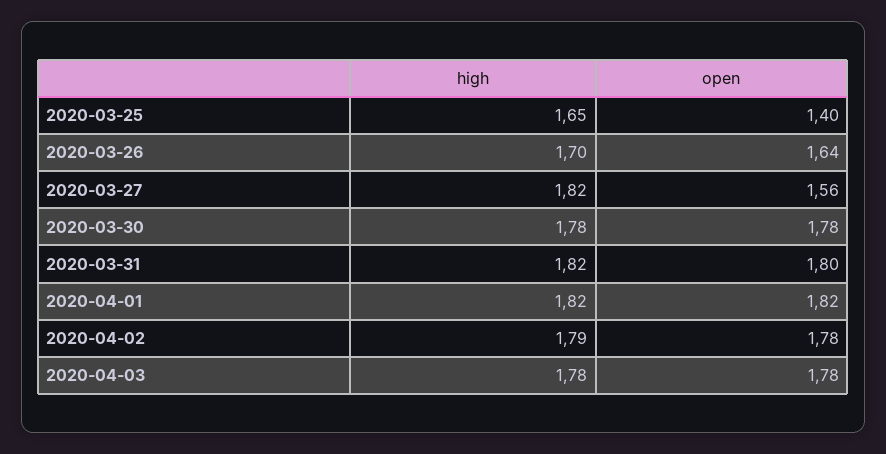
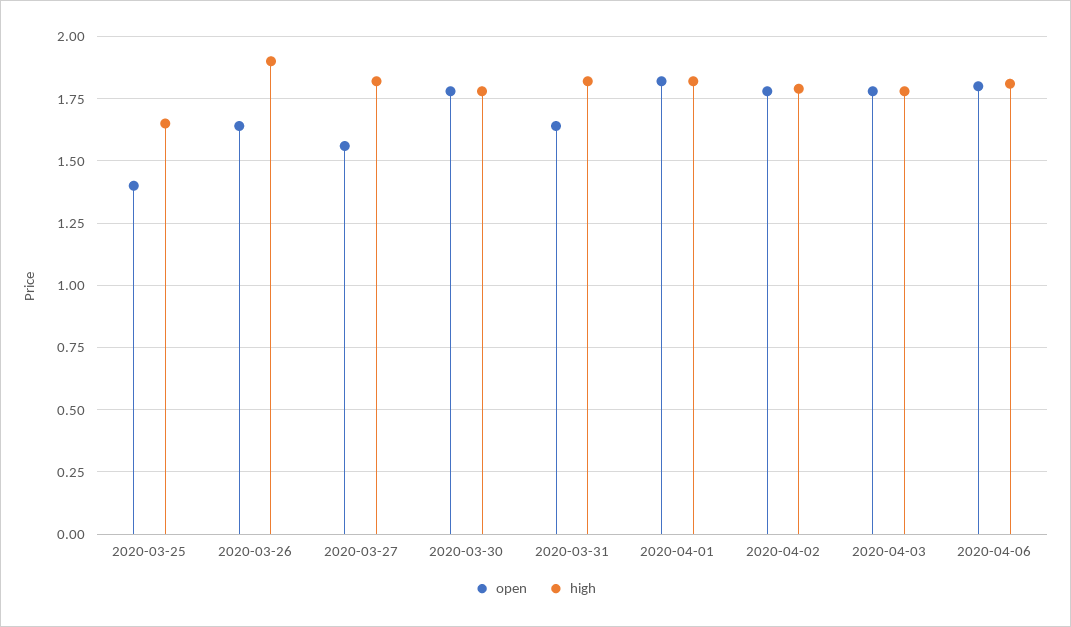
high, 2020-03-26: 1.7 -> 1.9
open, 2020-03-31: 1.8 -> 1.65
open, 2020-04-06: none -> 1.8
high, 2020-04-06: none -> 1.8

